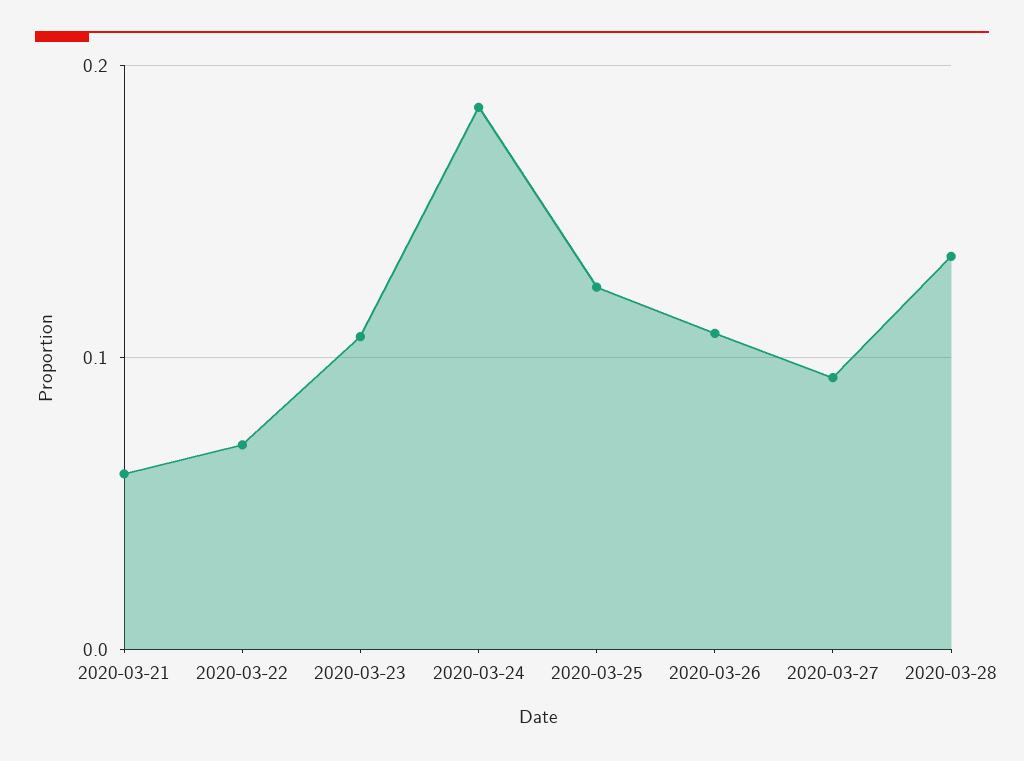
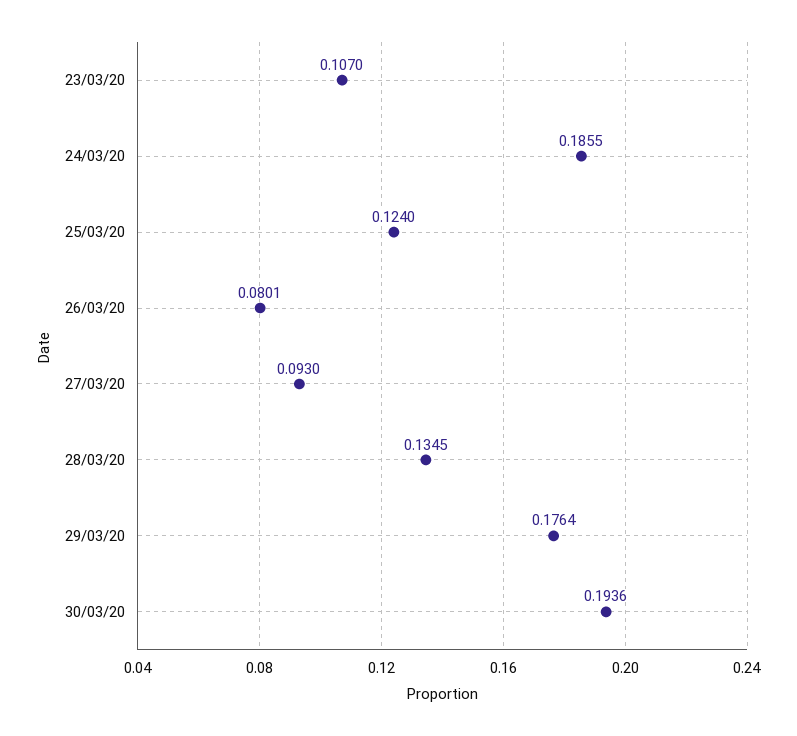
2020-03-21: 0.06 -> none
2020-03-22: 0.07 -> none
2020-03-26: 0.11 -> 0.0801
29/03/20: none -> 0.1764
30/03/20: none -> 0.1936

